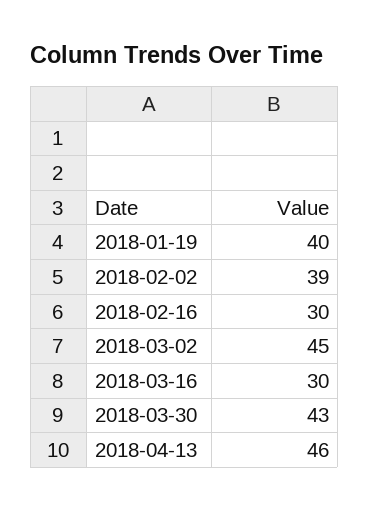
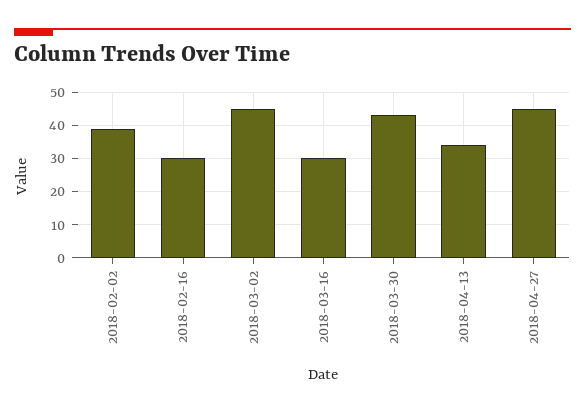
2018-01-19: 40 -> none
2018-04-13: 46 -> 35
2018-04-27: none -> 45

